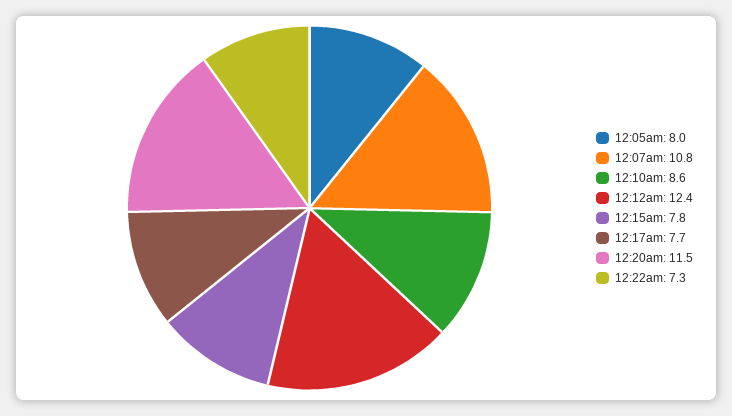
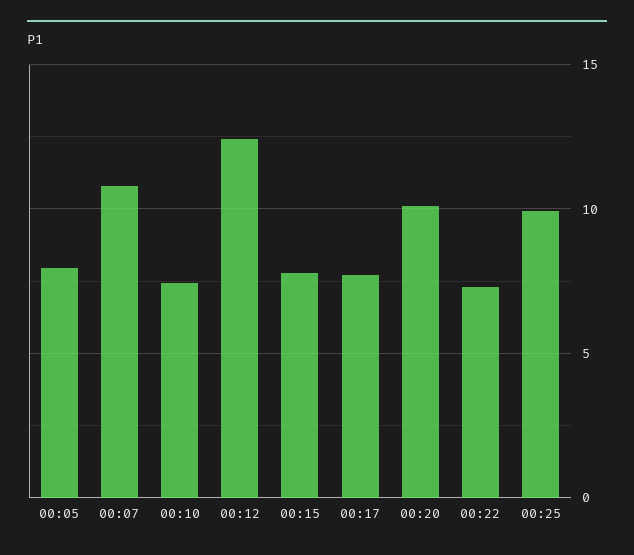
12:10am: 8.6 -> 7.5
12:20am: 11.5 -> 10
00:25: none -> 10

